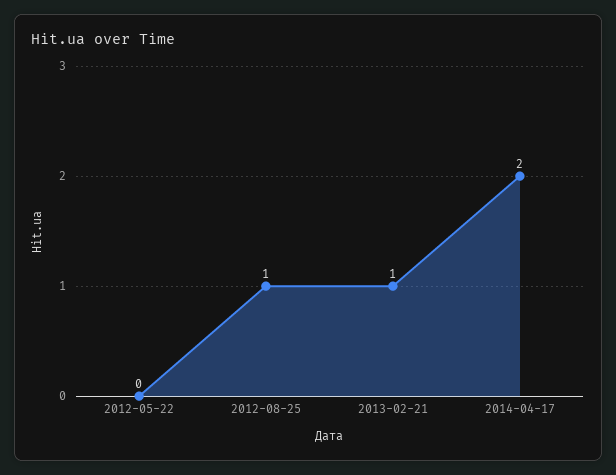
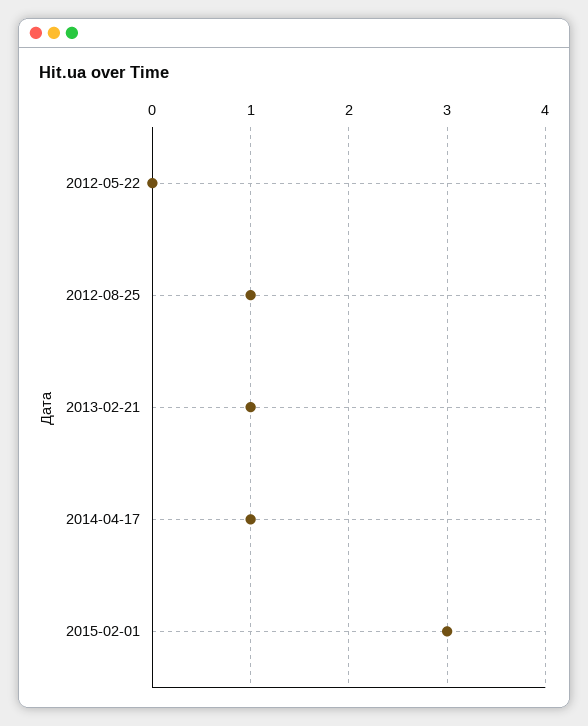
2014-04-17: 2 -> 1
2015-02-01: none -> 3

